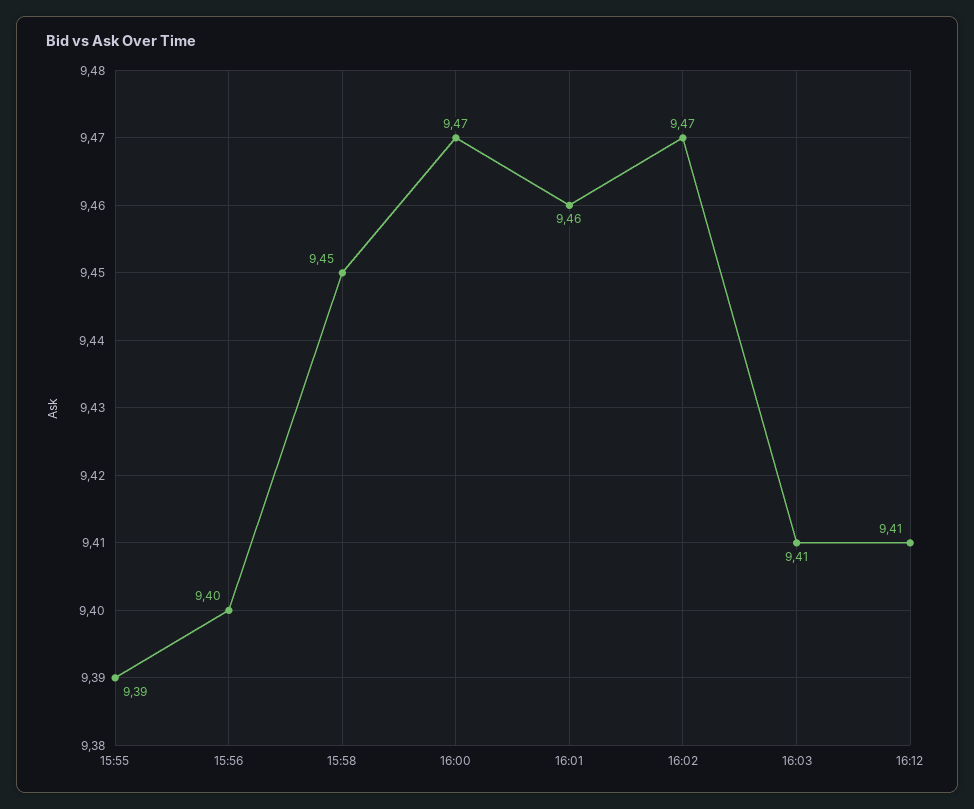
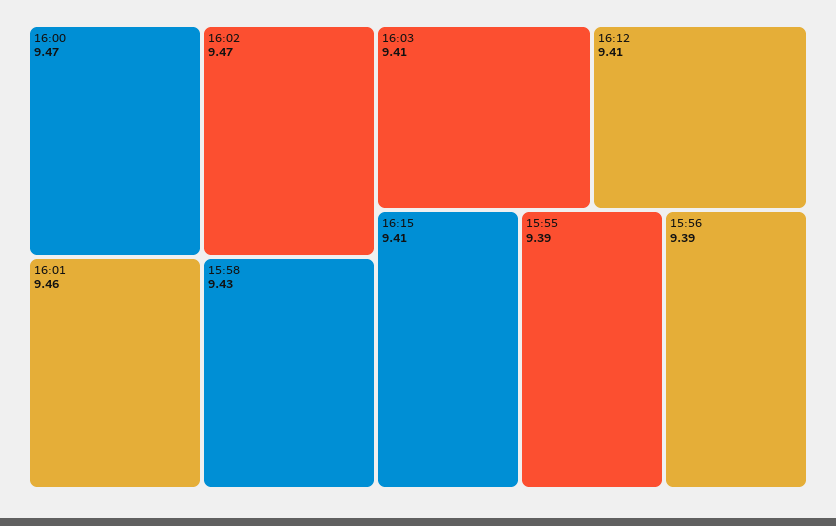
15:56: 9.4 -> 9.39
15:58: 9.45 -> 9.43
16:15: none -> 9.41

